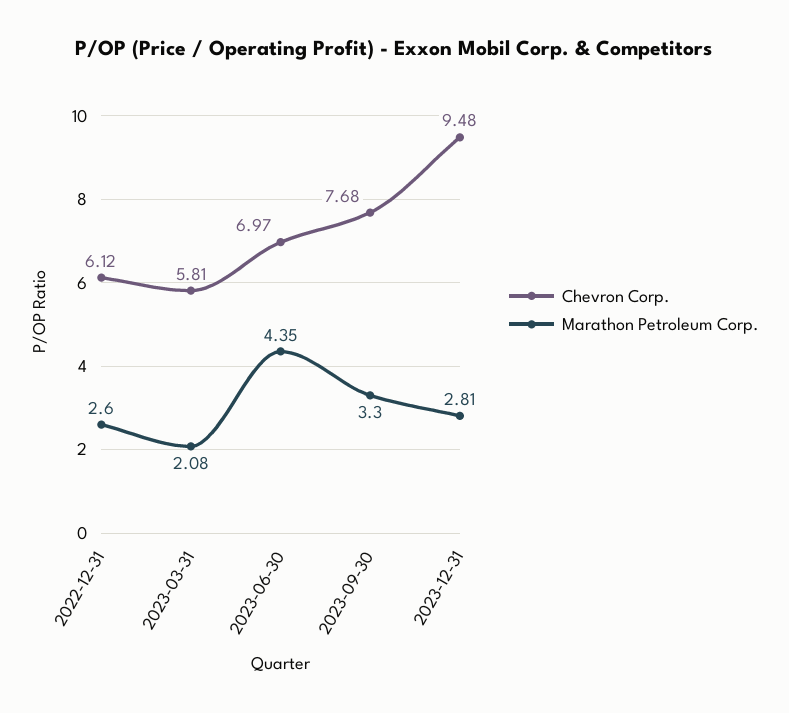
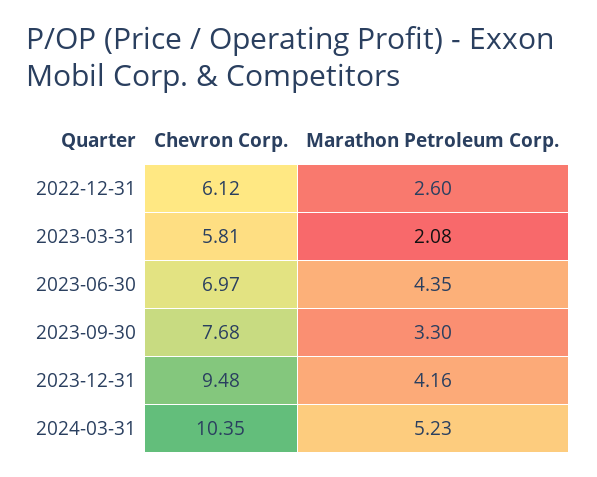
Marathon Petroleum Corp., 2023-12-31: 2.81 -> 4.16
Chevron Corp., 2024-03-31: none -> 10.35
Marathon Petroleum Corp., 2024-03-31: none -> 5.23

